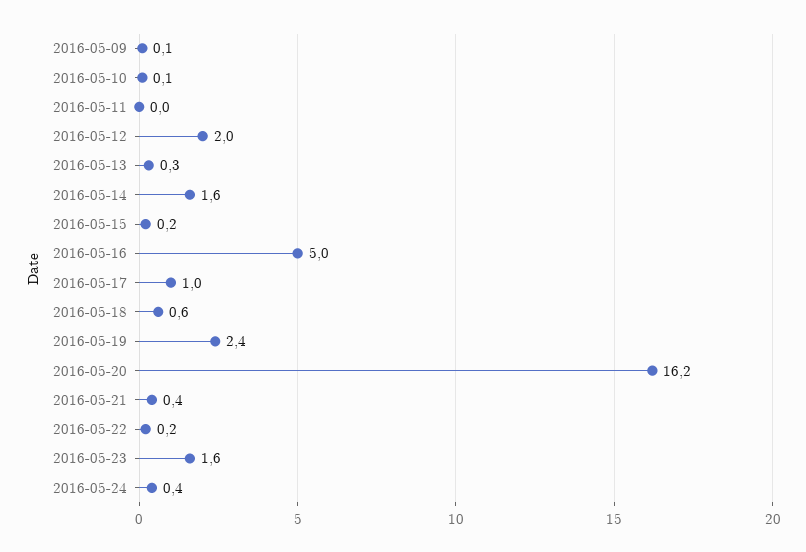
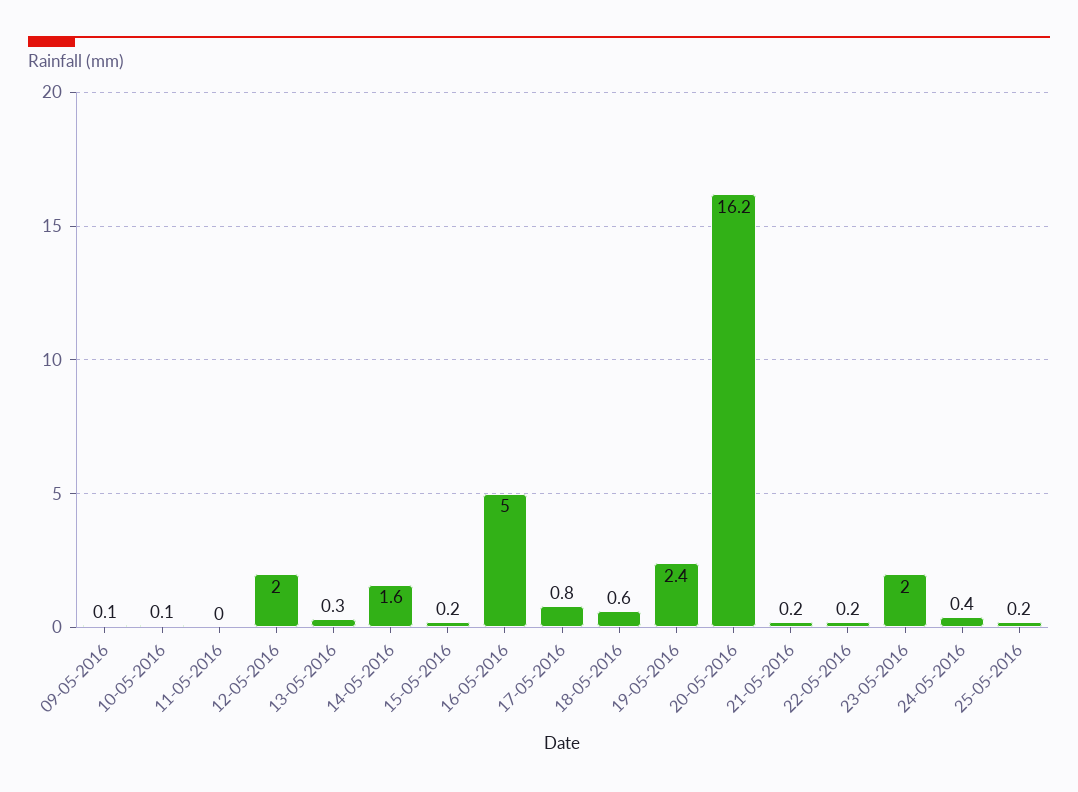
2016-05-17: 1 -> 0.8
2016-05-21: 0.4 -> 0.2
2016-05-23: 1.6 -> 2
25-05-2016: none -> 0.2

